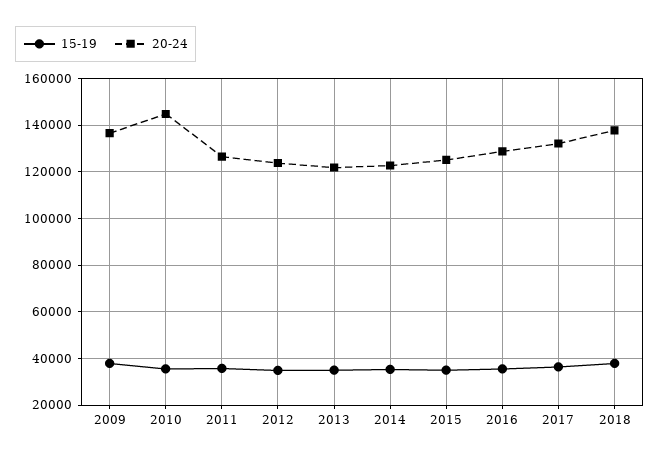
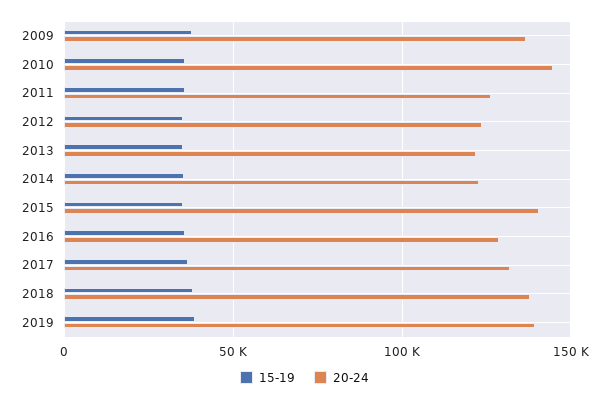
20-24, 2015: 125000 -> 140000
15-19, 2019: none -> 40000
20-24, 2019: none -> 140000

